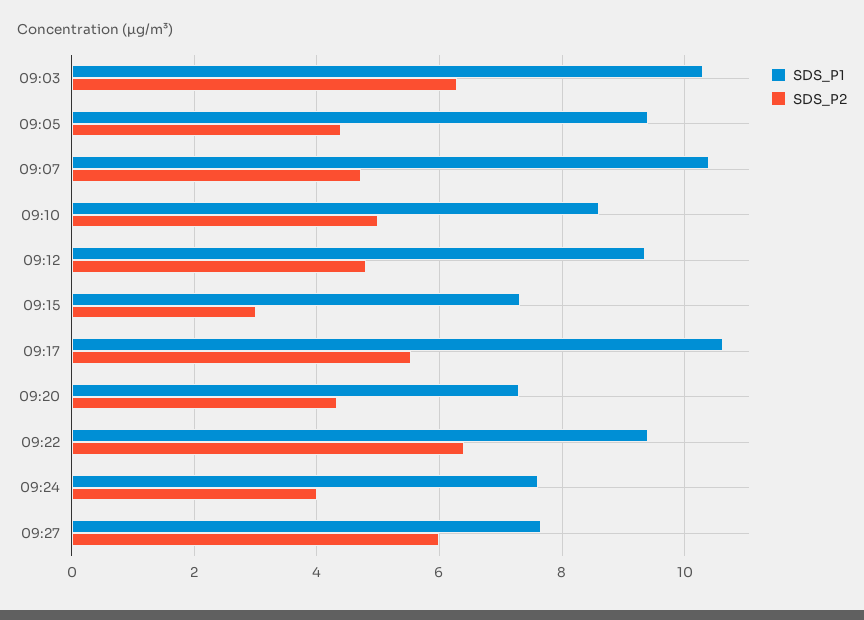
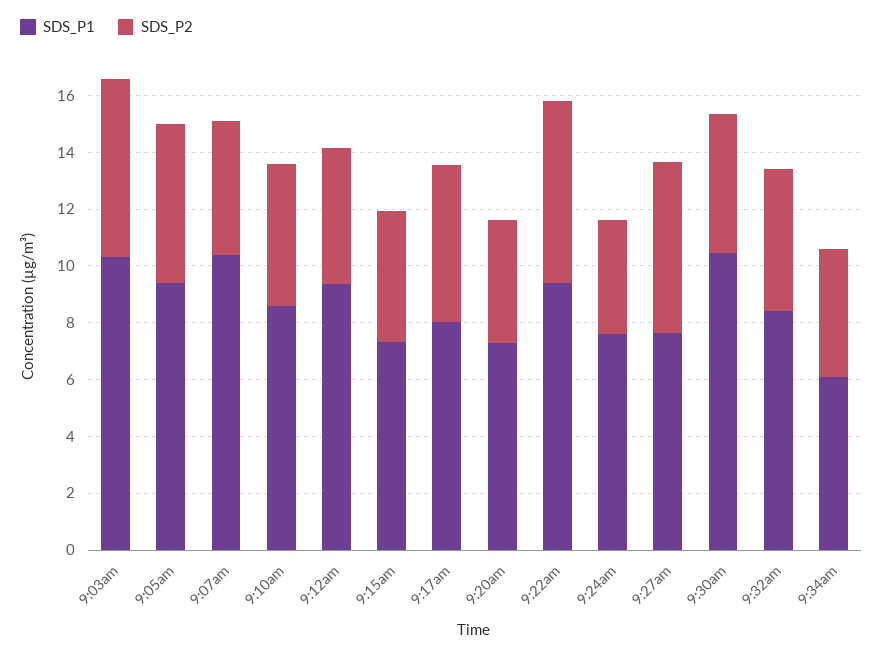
SDS_P2, 09:05: 4.4 -> 5.5
SDS_P2, 09:15: 3 -> 4.5
SDS_P1, 09:17: 10.6 -> 8
SDS_P1, 9:30am: none -> 10.5
SDS_P2, 9:30am: none -> 5
SDS_P1, 9:32am: none -> 8.5
SDS_P2, 9:32am: none -> 5
SDS_P1, 9:34am: none -> 6
SDS_P2, 9:34am: none -> 4.5

